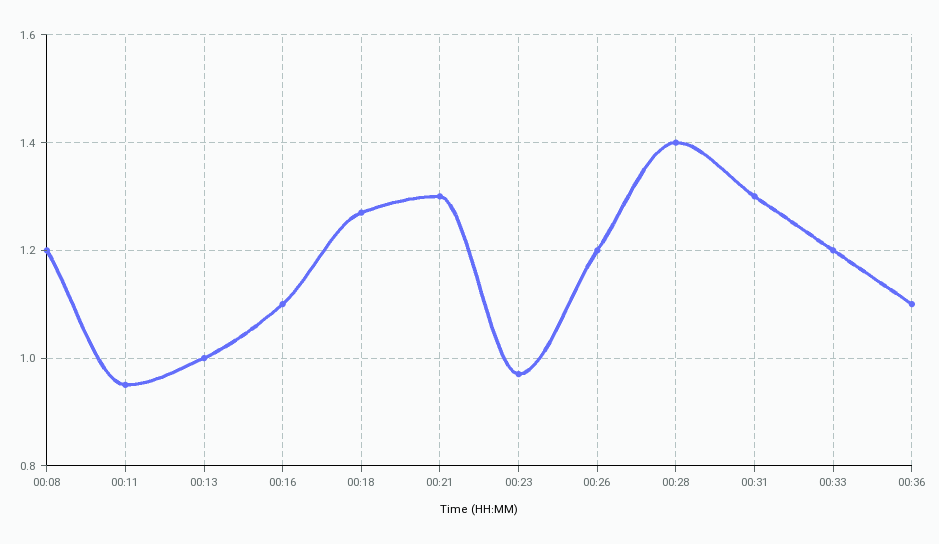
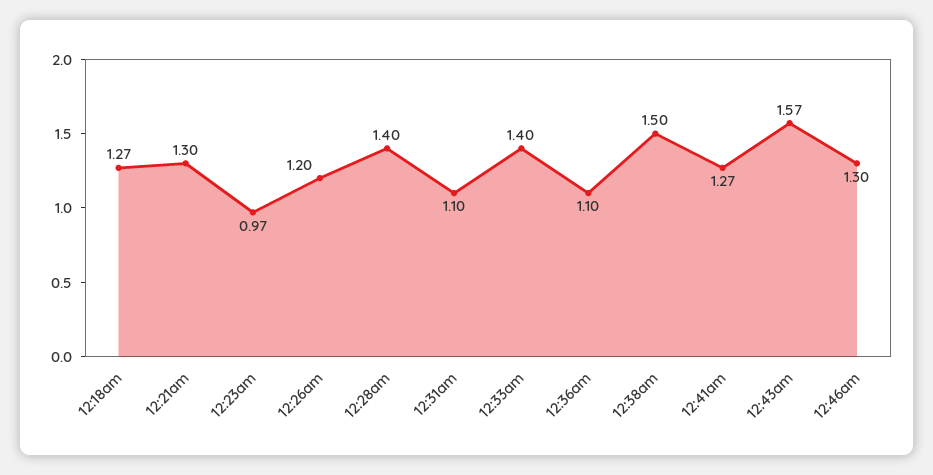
00:08: 1.2 -> none
00:11: 0.95 -> none
00:13: 1 -> none
00:16: 1.1 -> none
00:31: 1.3 -> 1.1
00:33: 1.2 -> 1.4
12:38am: none -> 1.5
12:41am: none -> 1.27
12:43am: none -> 1.57
12:46am: none -> 1.3

